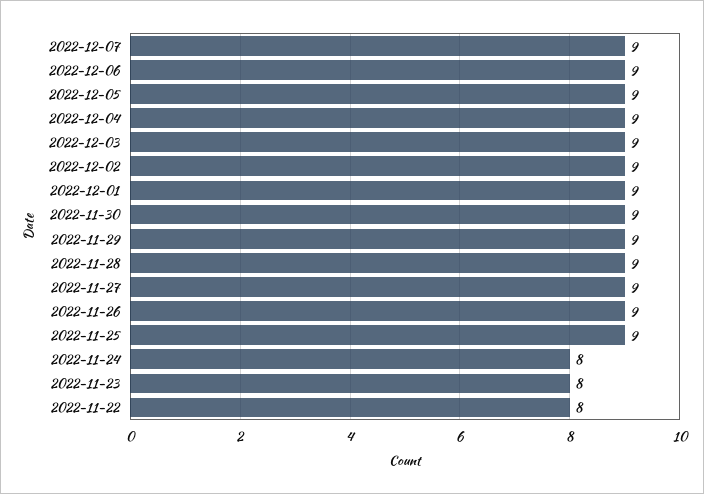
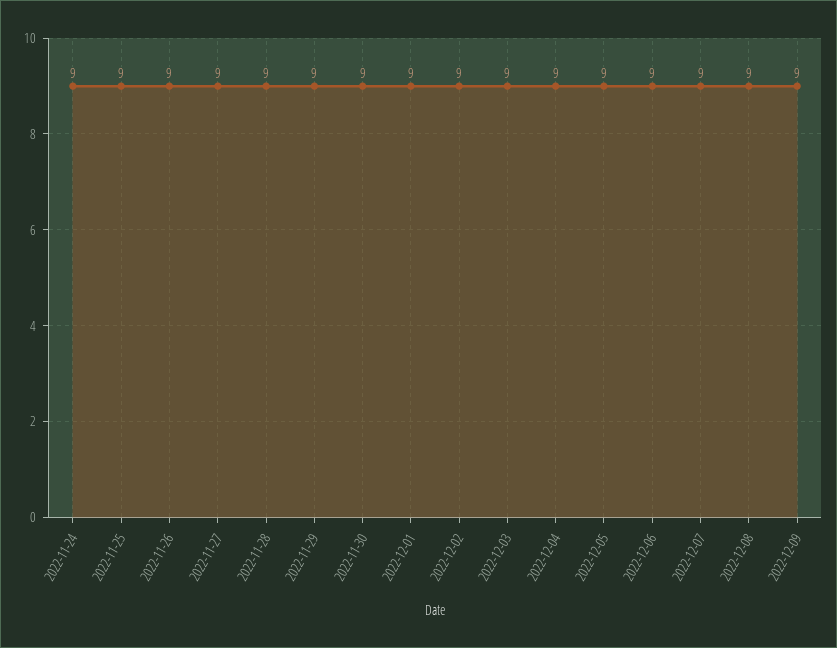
2022-11-24: 8 -> 9
2022-11-23: 8 -> none
2022-11-22: 8 -> none
2022-12-08: none -> 9
2022-12-09: none -> 9

